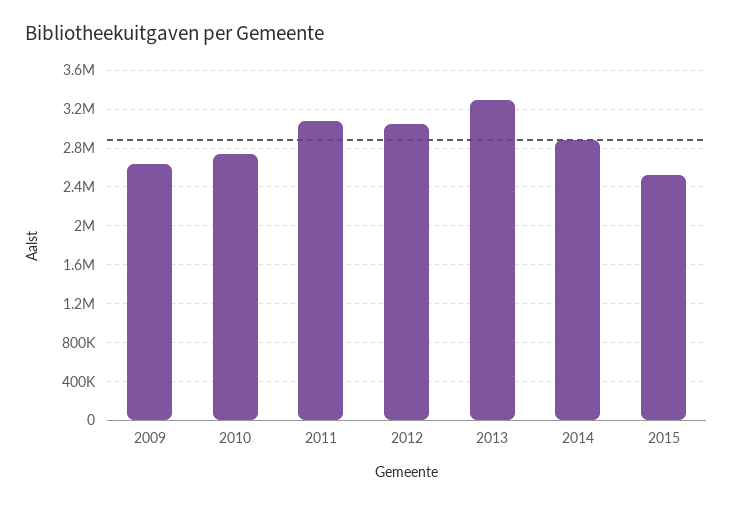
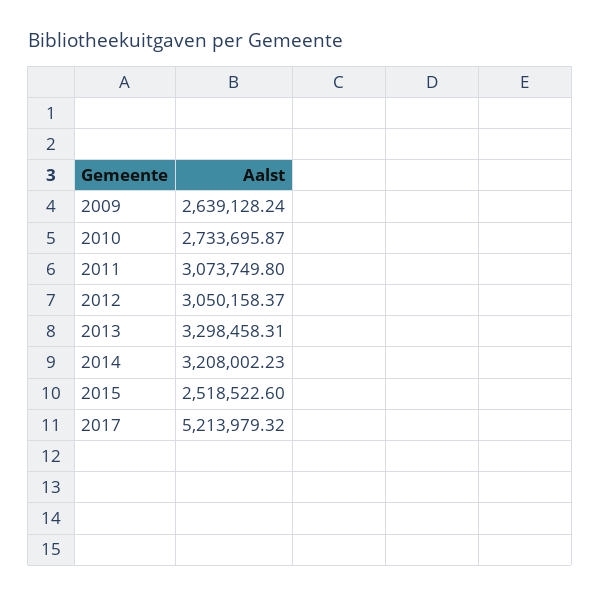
2014: 2900000 -> 3208002.23
2017: none -> 5213979.32

